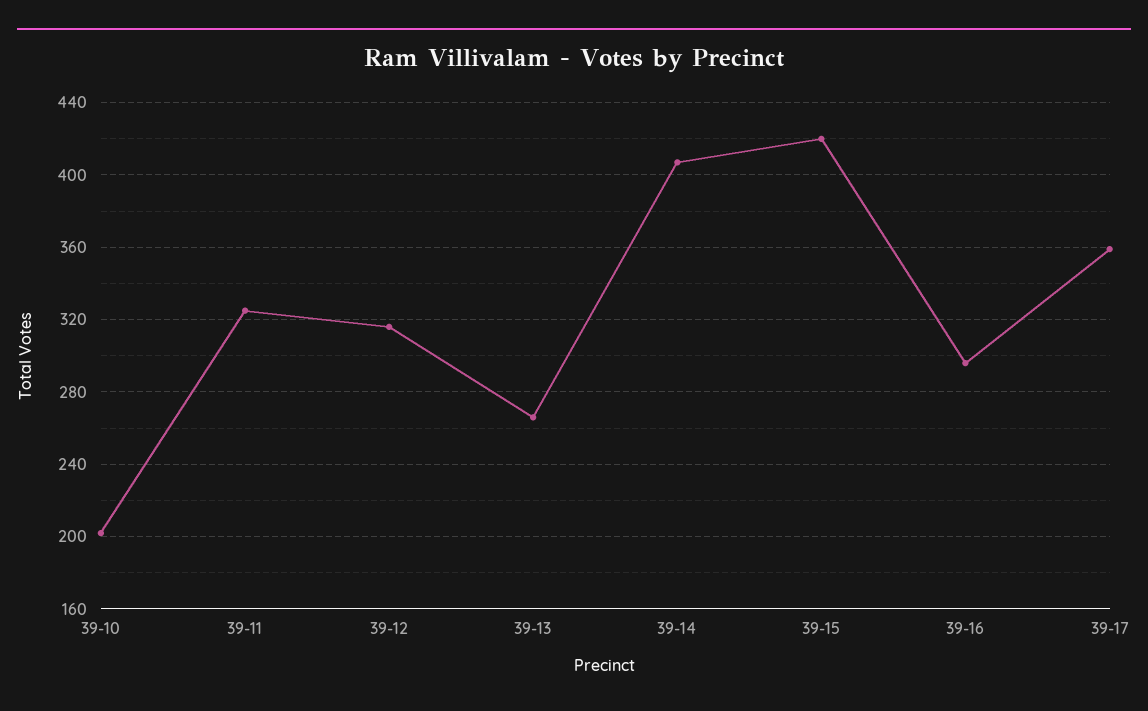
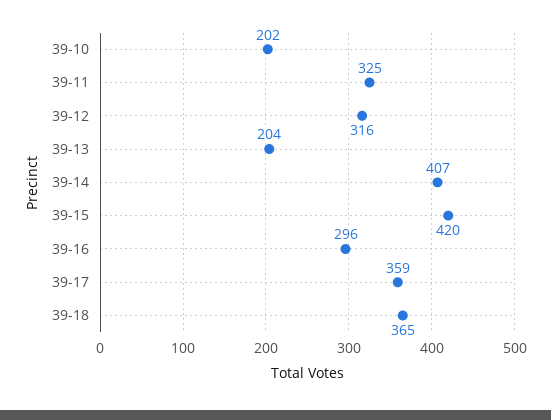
39-13: 265 -> 204
39-18: none -> 365

